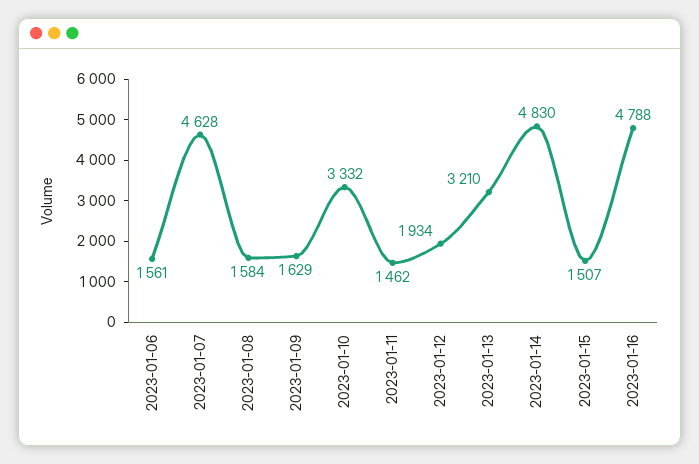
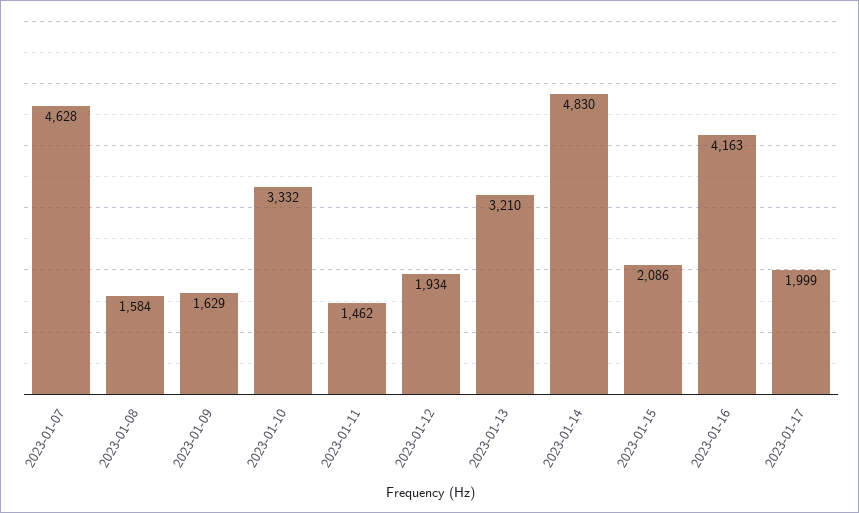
2023-01-06: 1561 -> none
2023-01-15: 1507 -> 2086
2023-01-16: 4788 -> 4163
2023-01-17: none -> 1999

